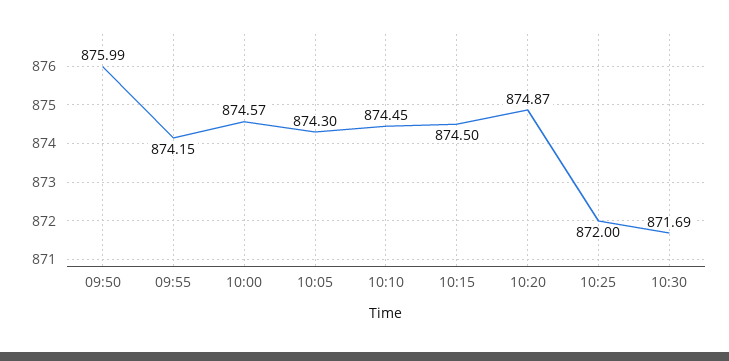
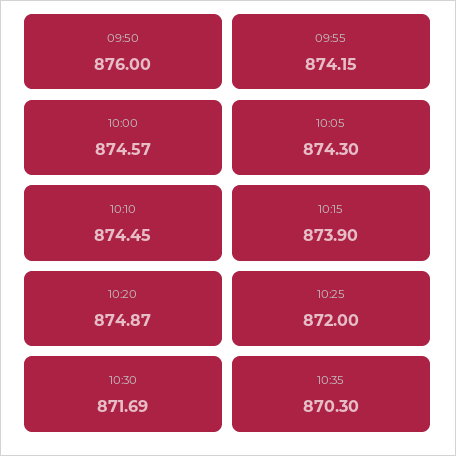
09:50: 875.99 -> 876
10:15: 874.5 -> 873.9
10:35: none -> 870.3

